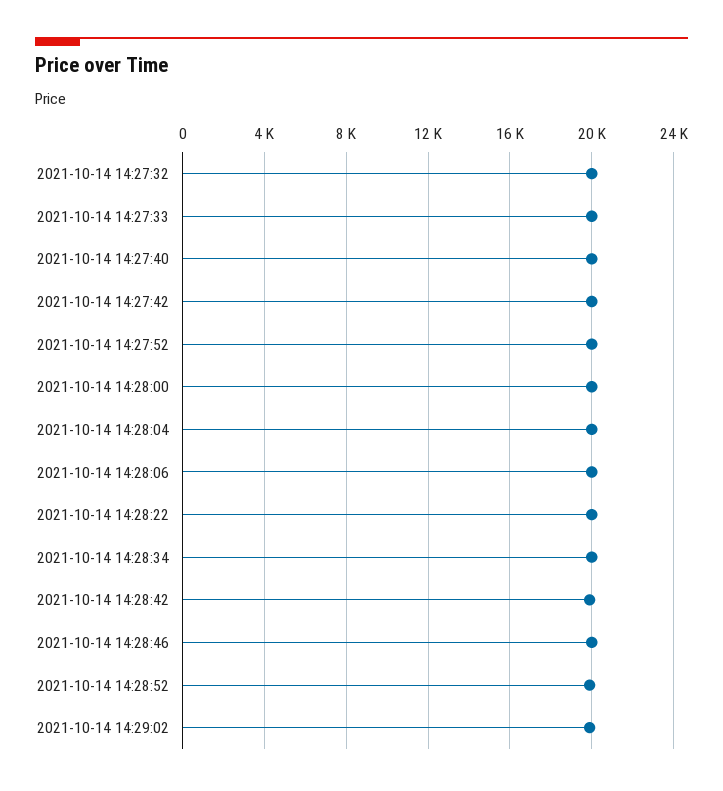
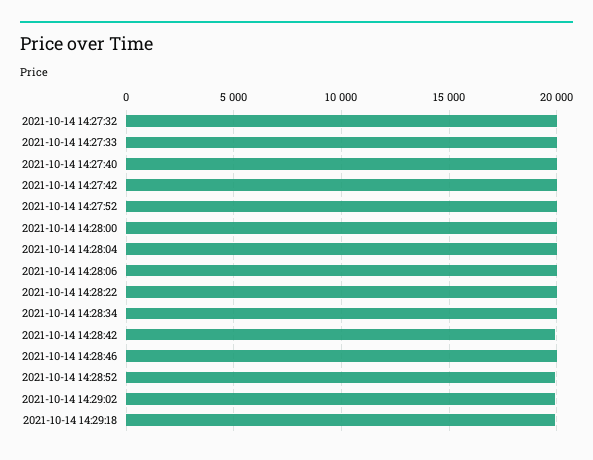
2021-10-14 14:29:18: none -> 20000

